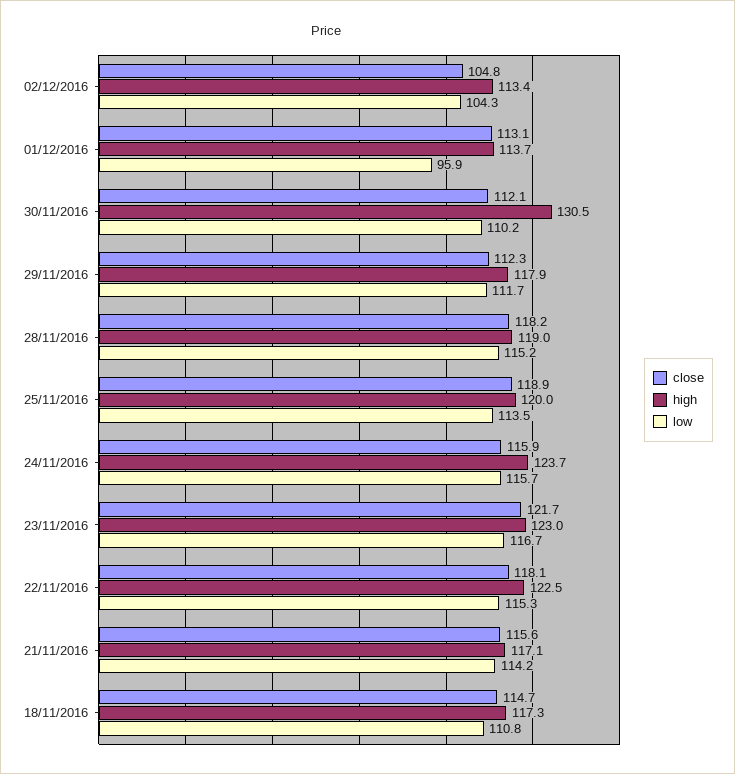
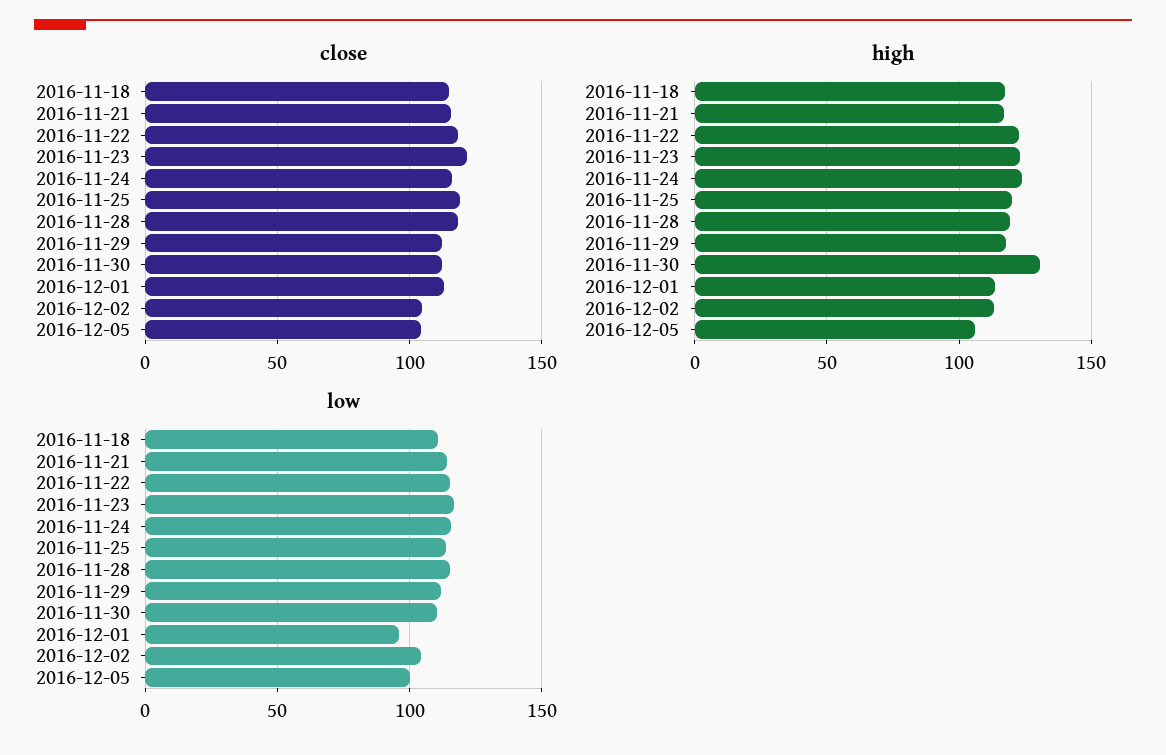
close, 2016-12-05: none -> 105
high, 2016-12-05: none -> 105
low, 2016-12-05: none -> 100

